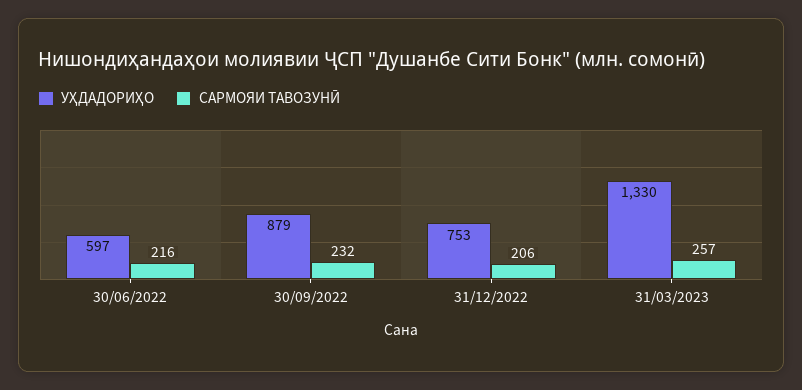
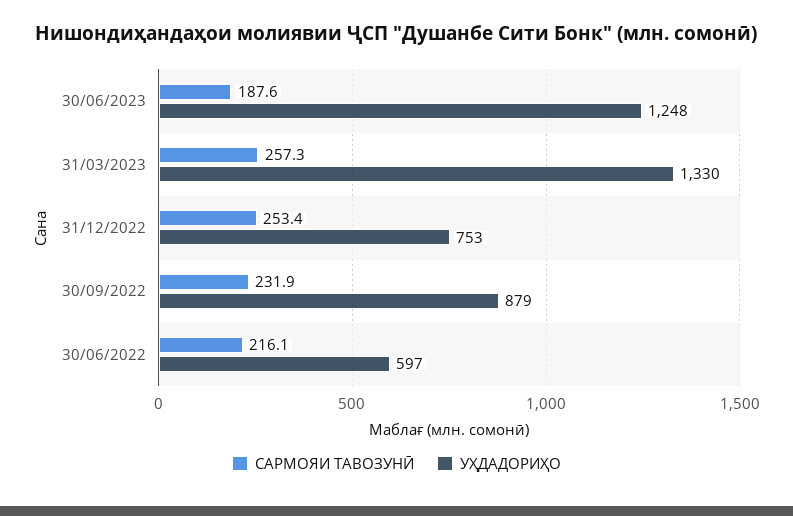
САРМОЯИ ТАВОЗУНӢ, 31/12/2022: 206 -> 253.4
САРМОЯИ ТАВОЗУНӢ, 30/06/2023: none -> 187.6
УҲДАДОРИҲО, 30/06/2023: none -> 1248

